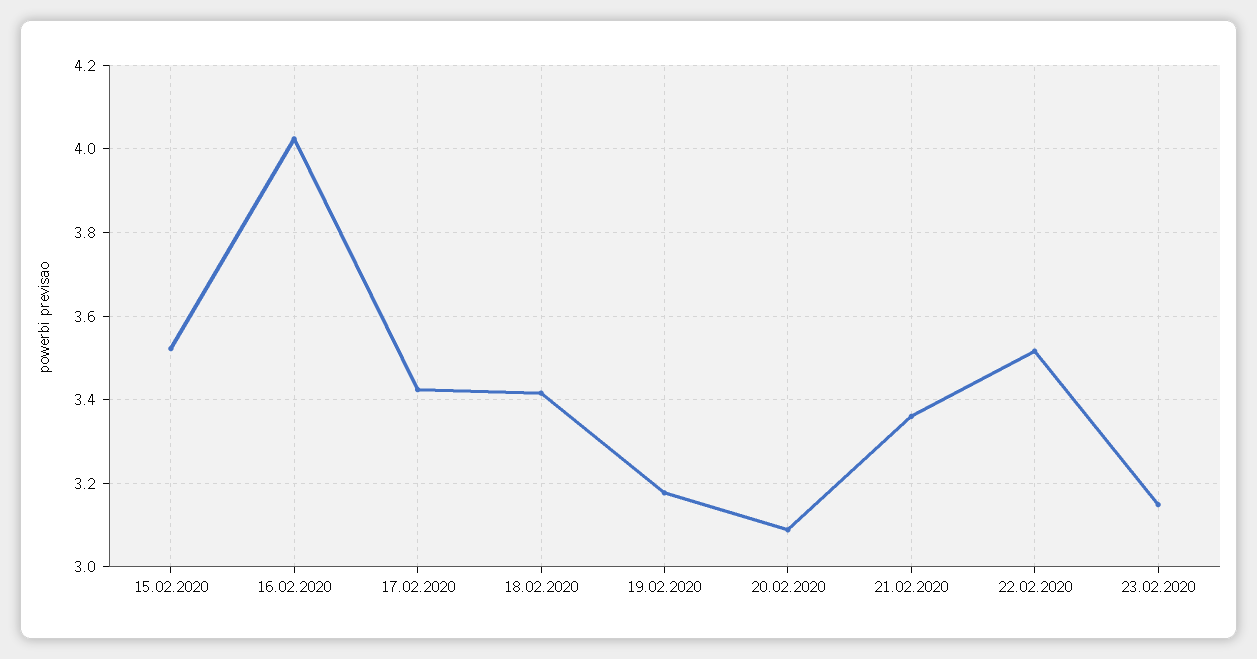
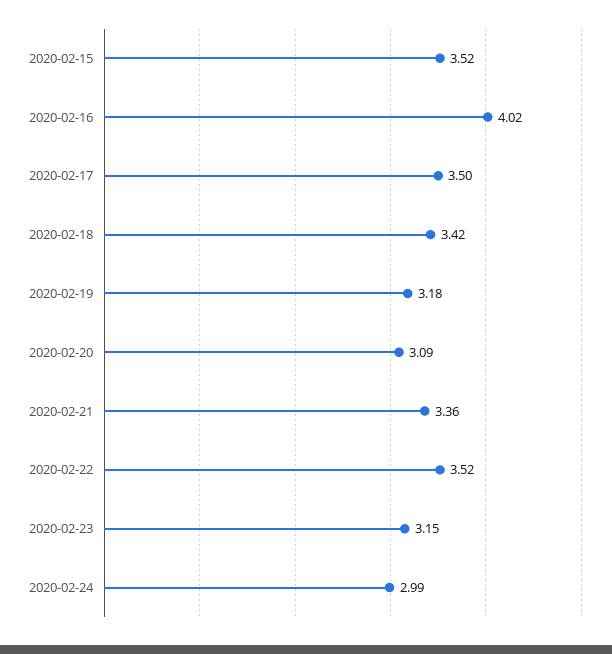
17.02.2020: 3.42 -> 3.5
2020-02-24: none -> 2.99

